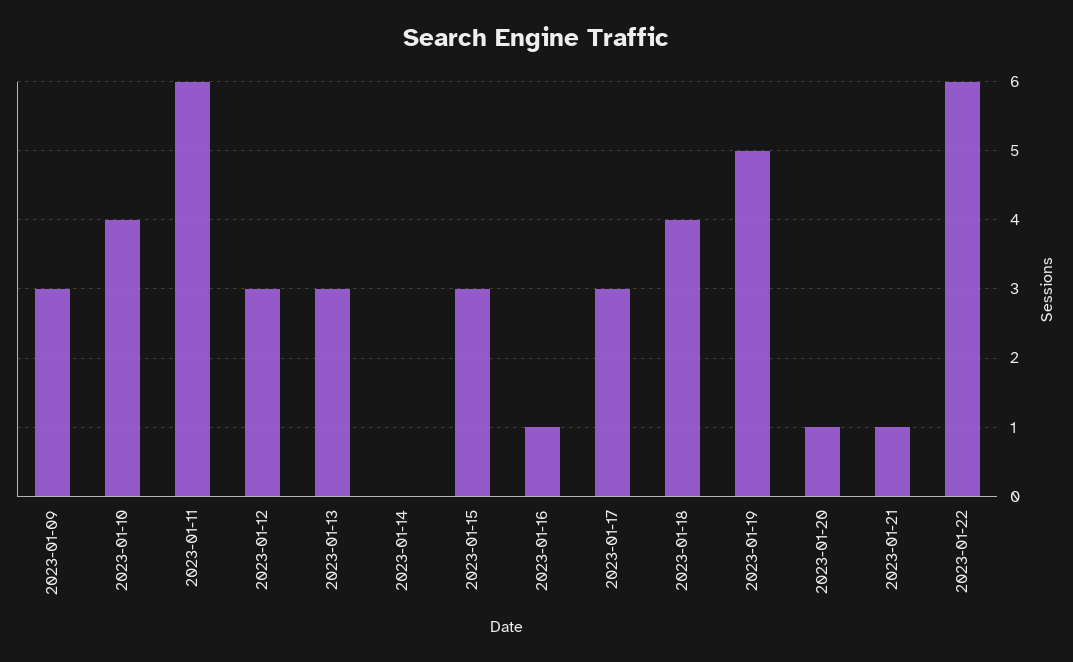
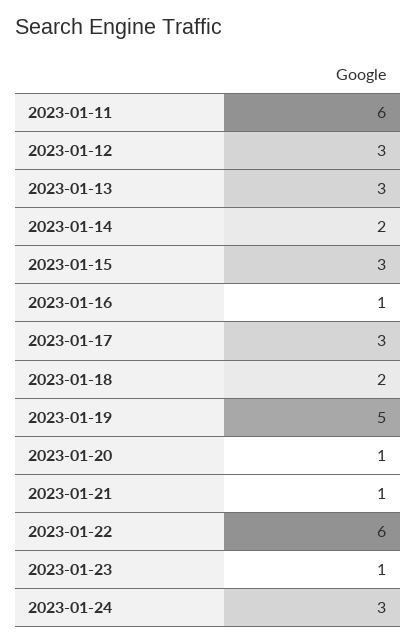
2023-01-09: 3 -> none
2023-01-10: 4 -> none
2023-01-14: 0 -> 2
2023-01-18: 4 -> 2
2023-01-23: none -> 1
2023-01-24: none -> 3

